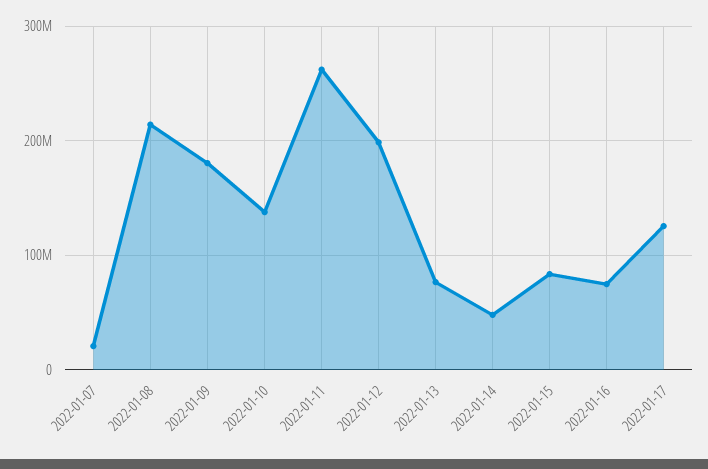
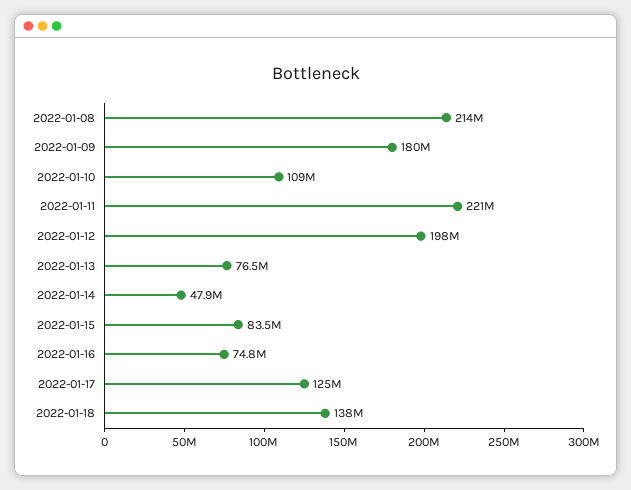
2022-01-07: 20000000 -> none
2022-01-10: 140000000 -> 109000000
2022-01-11: 260000000 -> 221000000
2022-01-18: none -> 138000000

